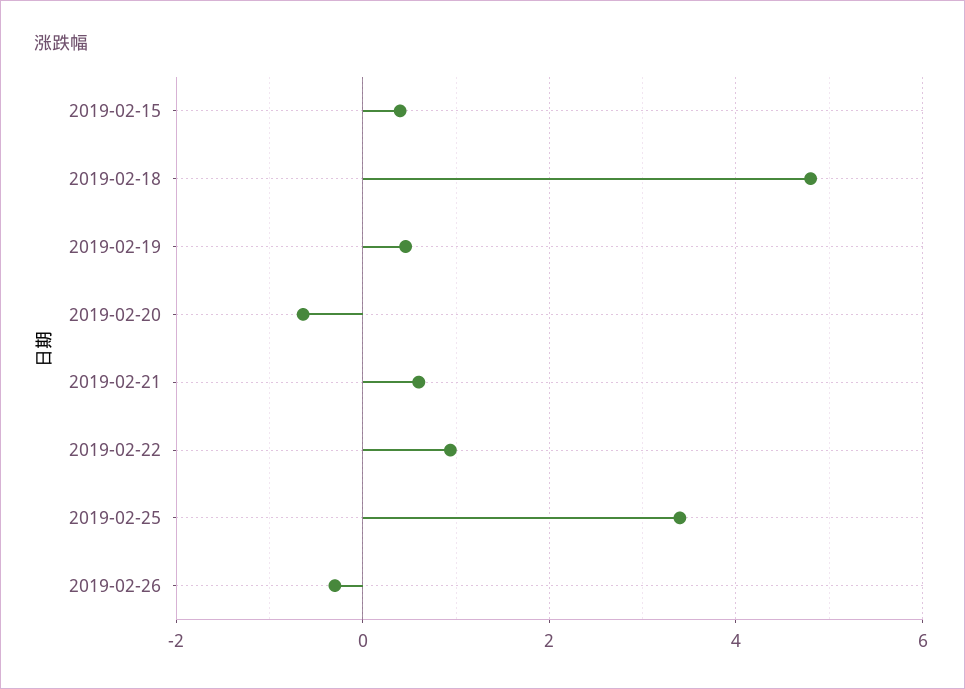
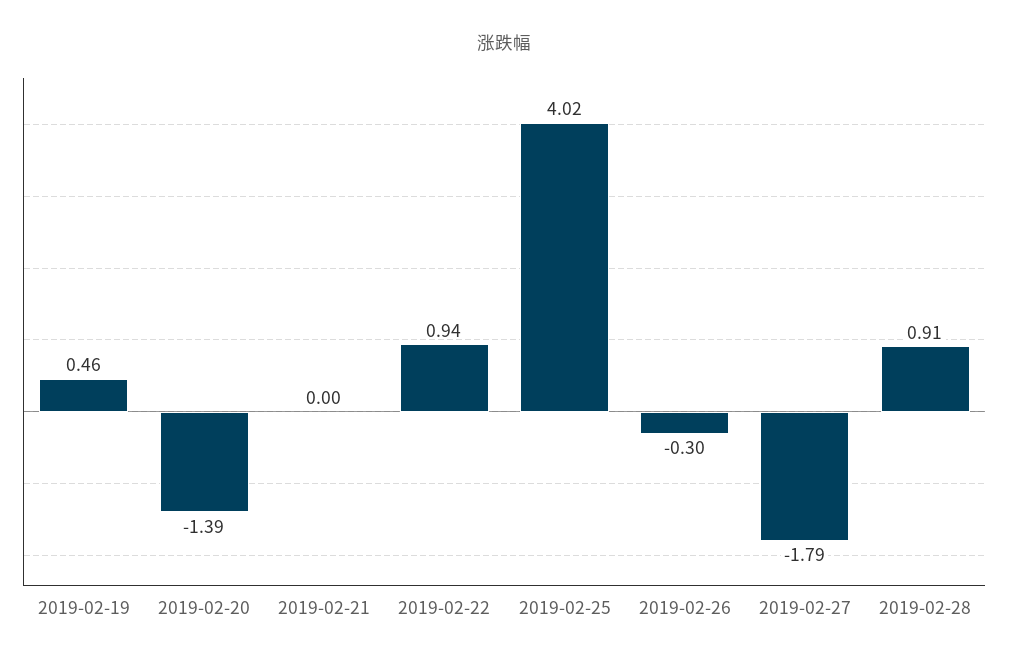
2019-02-15: 0.4 -> none
2019-02-18: 4.8 -> none
2019-02-20: -0.6 -> -1.39
2019-02-21: 0.6 -> 0
2019-02-25: 3.4 -> 4.02
2019-02-27: none -> -1.79
2019-02-28: none -> 0.91

